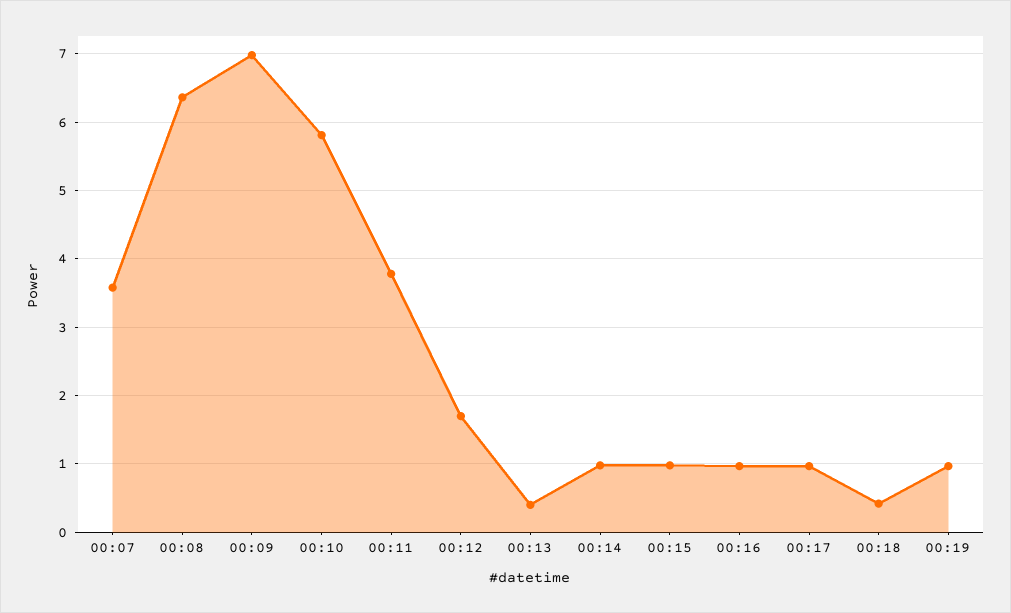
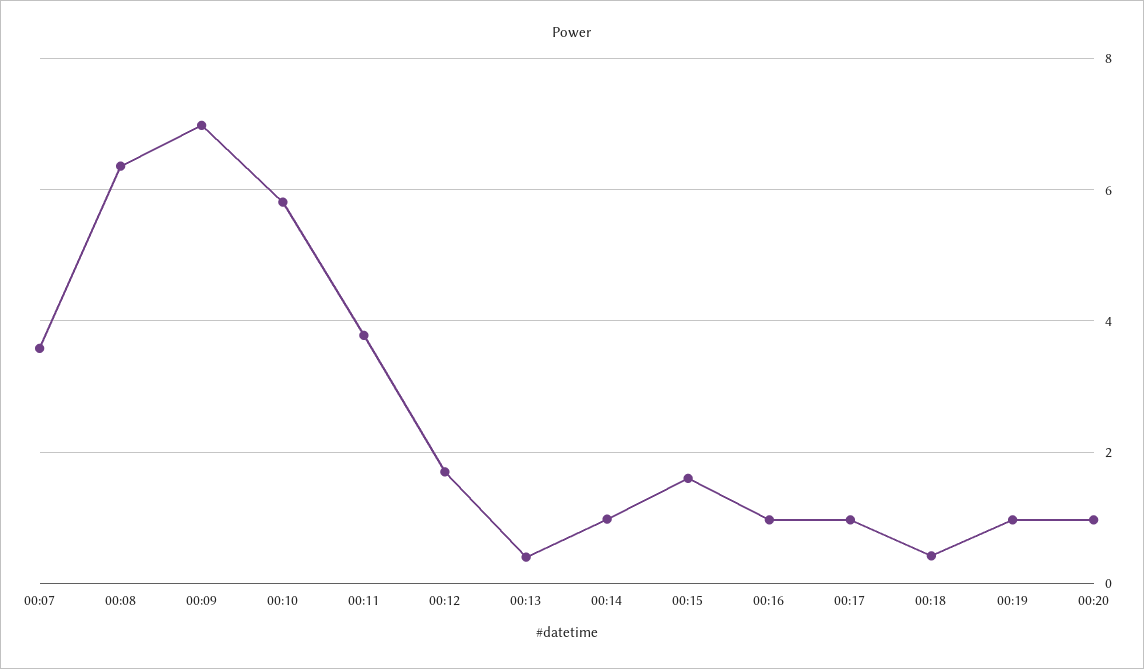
00:15: 1 -> 1.6
00:20: none -> 1

